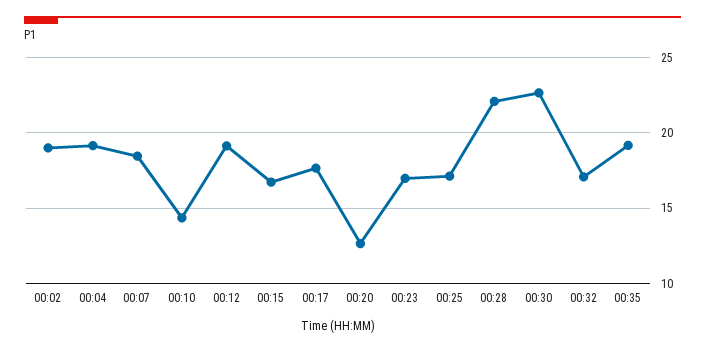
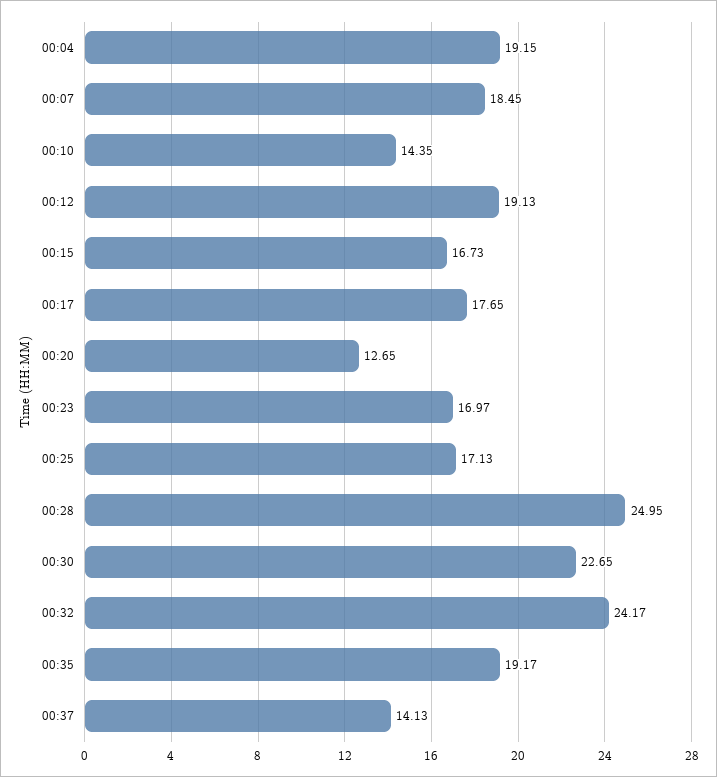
00:02: 19 -> none
00:28: 22 -> 24.95
00:32: 17 -> 24.17
00:37: none -> 14.13

